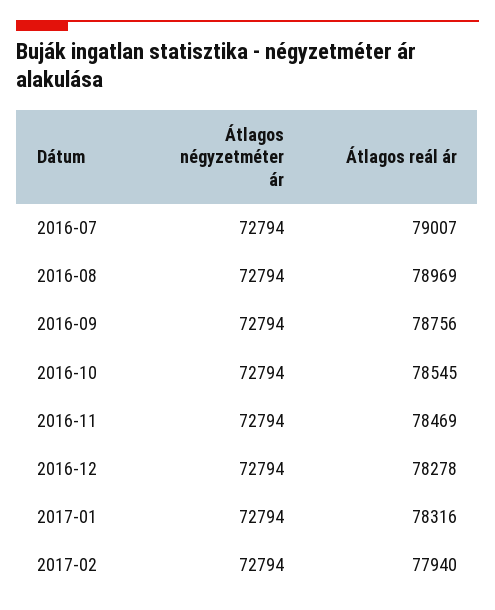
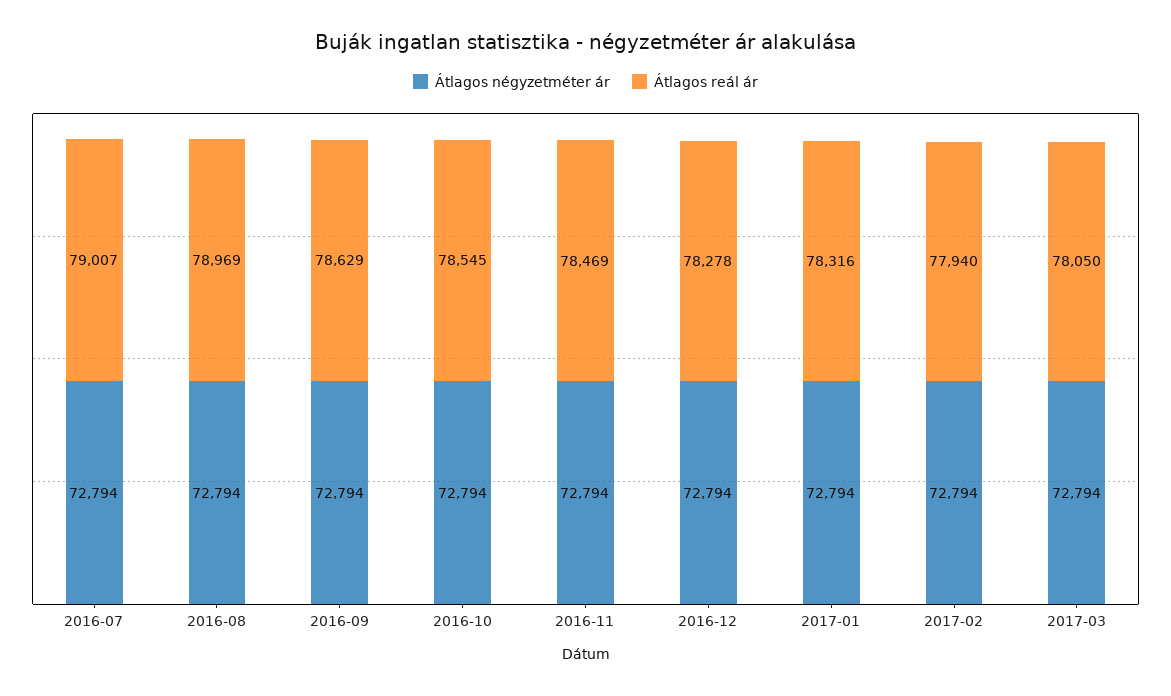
Átlagos reál ár, 2016-09: 78756 -> 78629
Átlagos négyzetméter ár, 2017-03: none -> 72794
Átlagos reál ár, 2017-03: none -> 78050

